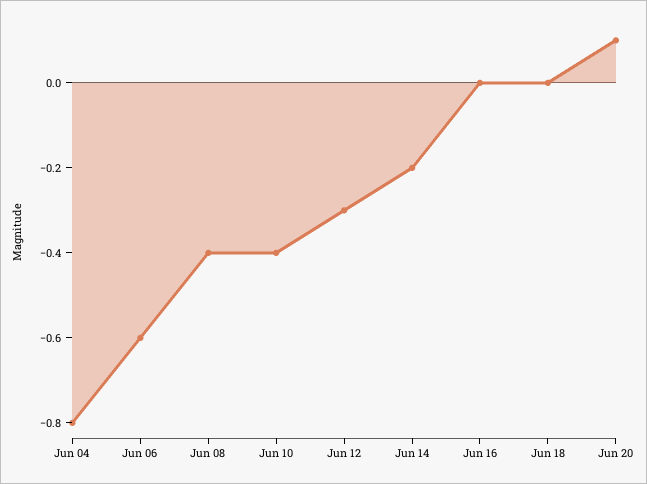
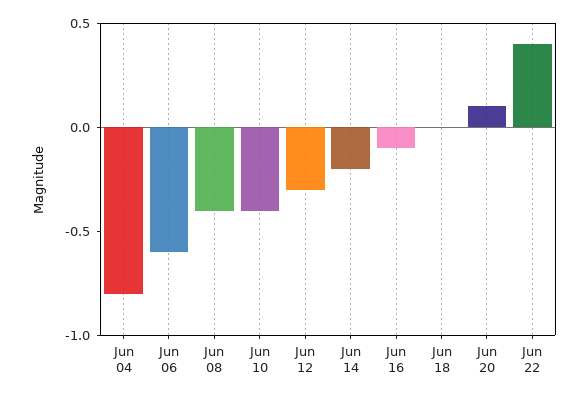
Jun 16: 0 -> -0.1
Jun 22: none -> 0.4

